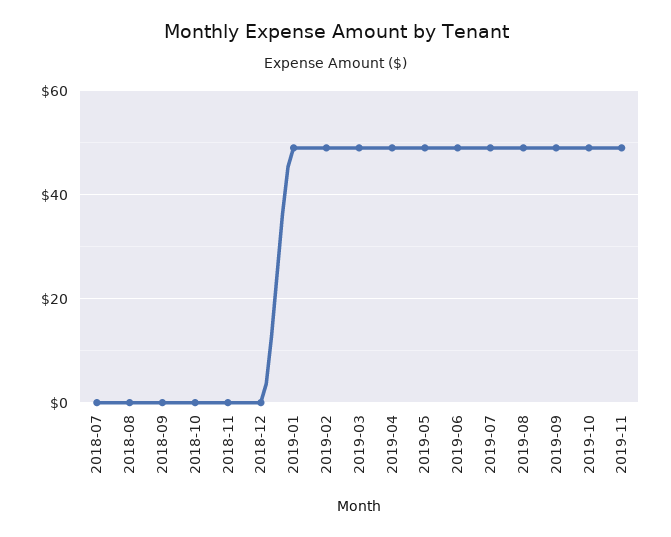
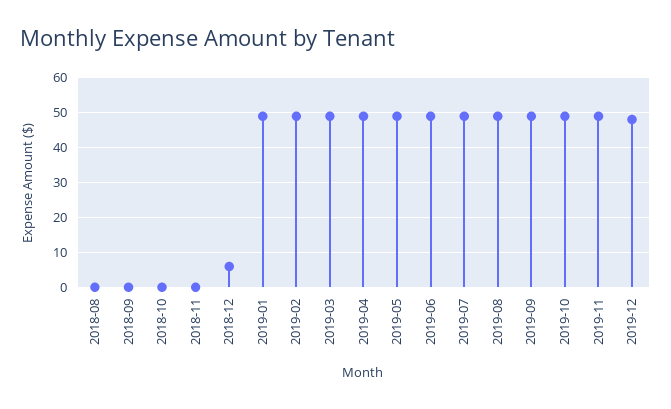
2018-07: 0 -> none
2018-12: 0 -> 6
2019-12: none -> 48

